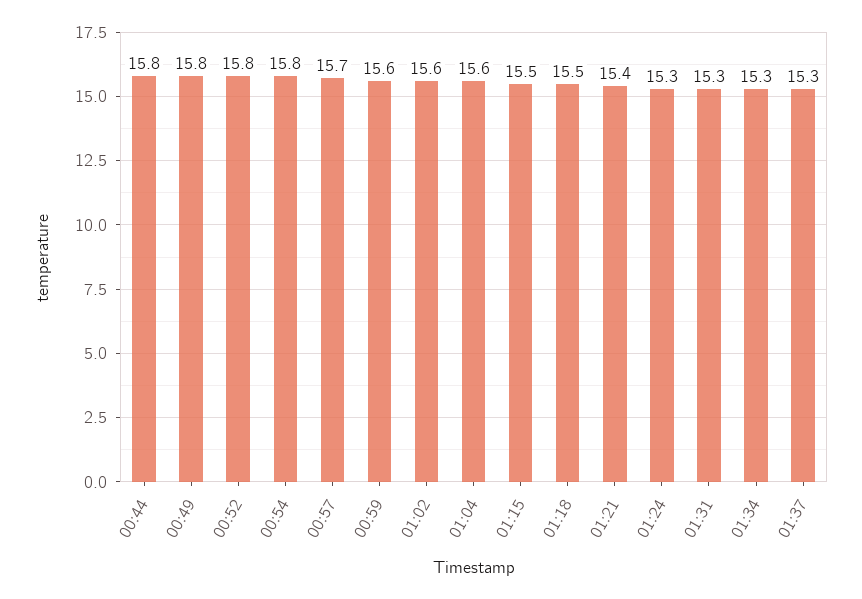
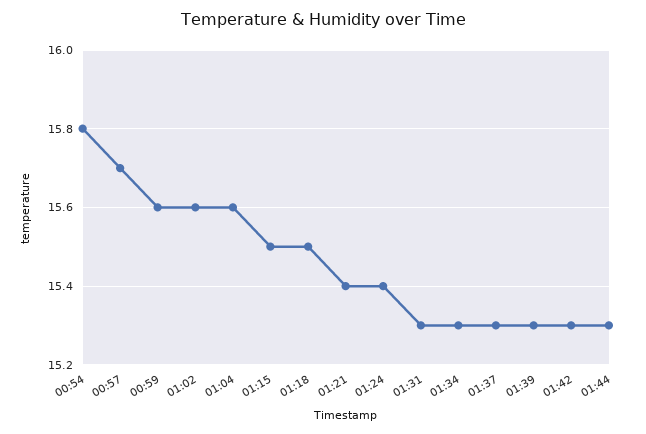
00:44: 15.8 -> none
00:49: 15.8 -> none
00:52: 15.8 -> none
01:24: 15.3 -> 15.4
01:39: none -> 15.3
01:42: none -> 15.3
01:44: none -> 15.3

